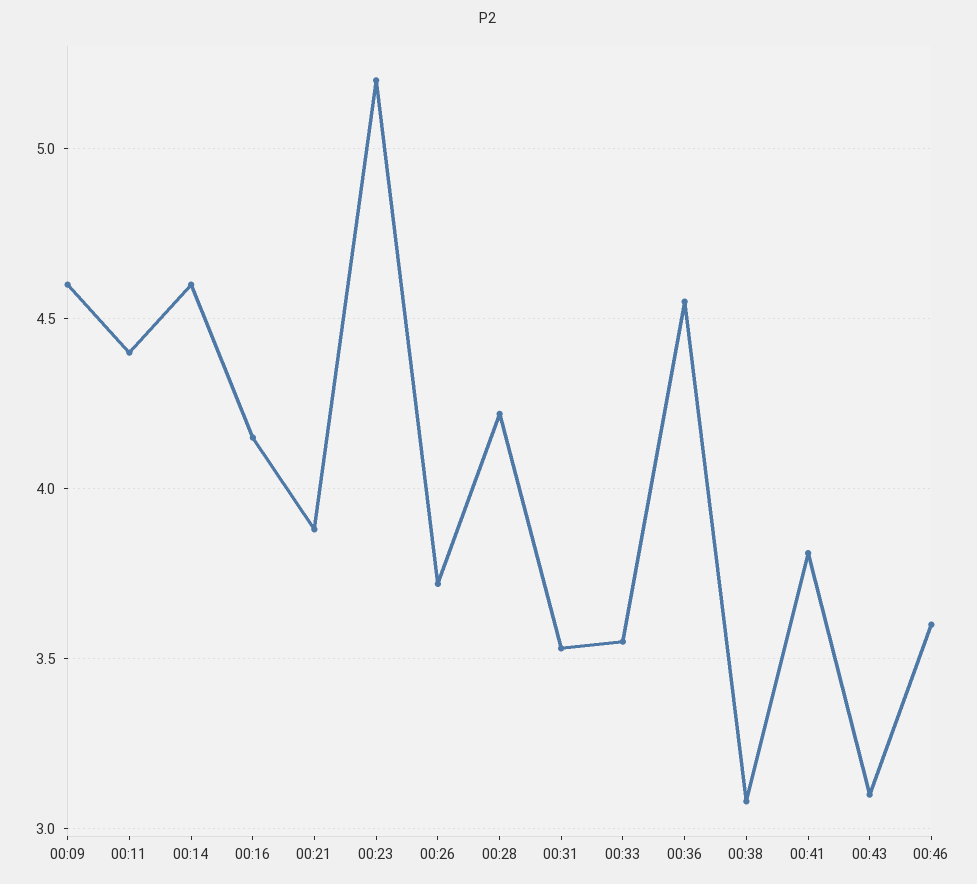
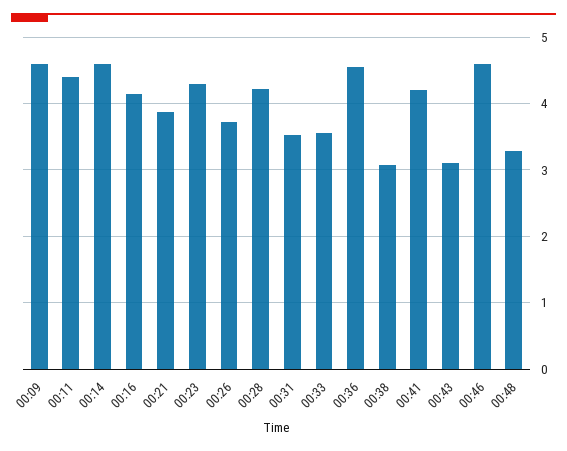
00:23: 5.2 -> 4.3
00:41: 3.8 -> 4.2
00:46: 3.6 -> 4.6
00:48: none -> 3.3

